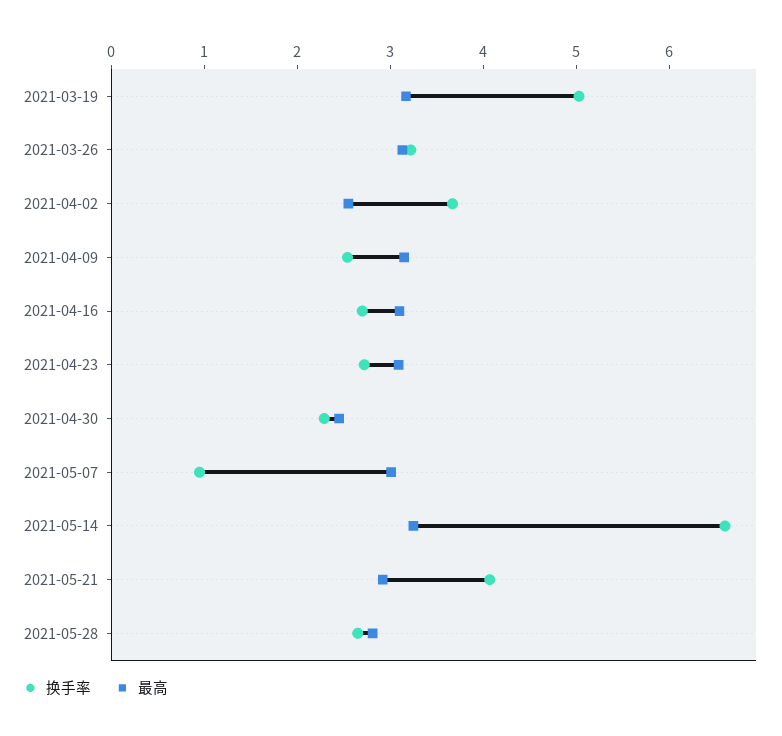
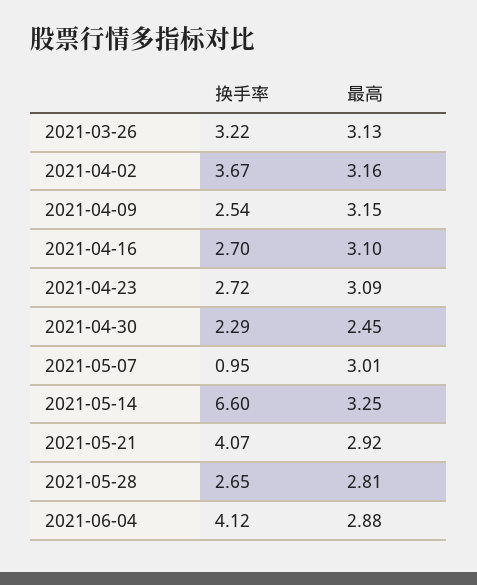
换手率, 2021-03-19: 5 -> none
最高, 2021-03-19: 3.2 -> none
最高, 2021-04-02: 2.6 -> 3.16
换手率, 2021-06-04: none -> 4.12
最高, 2021-06-04: none -> 2.88

